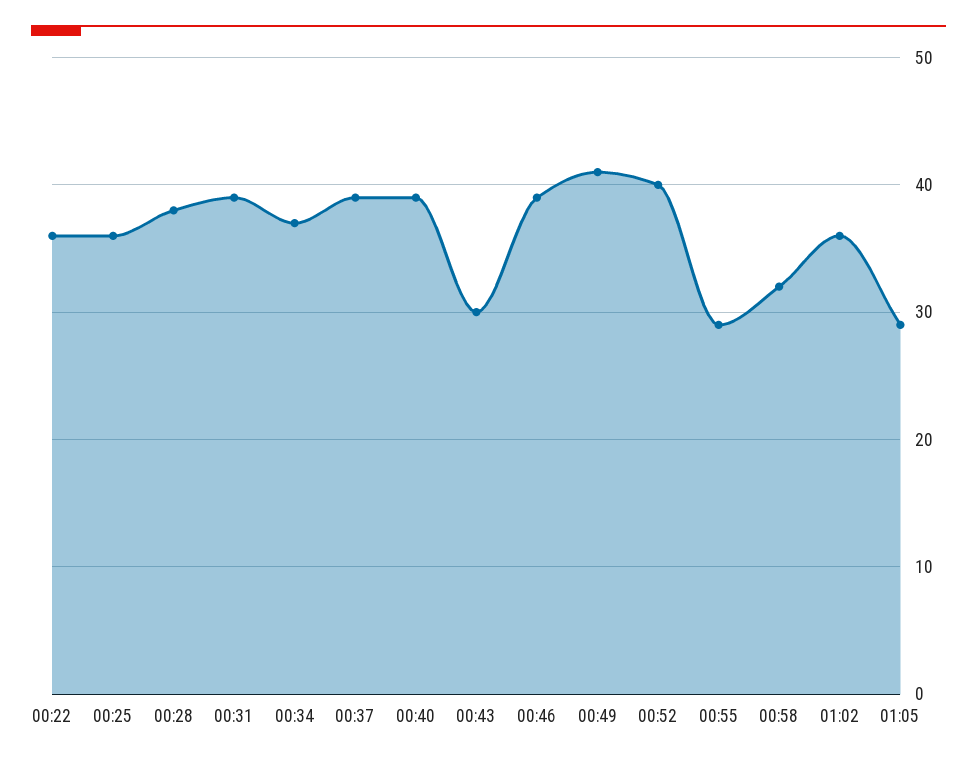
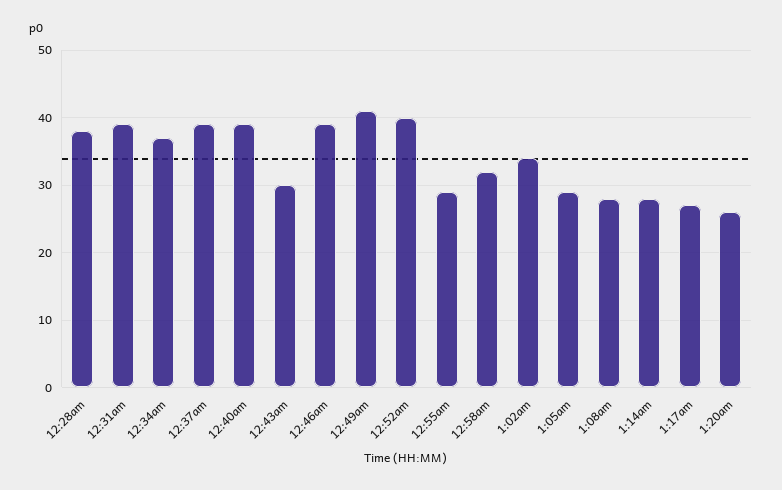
00:22: 36 -> none
00:25: 36 -> none
01:02: 36 -> 34
1:08am: none -> 28
1:14am: none -> 28
1:17am: none -> 27
1:20am: none -> 26

